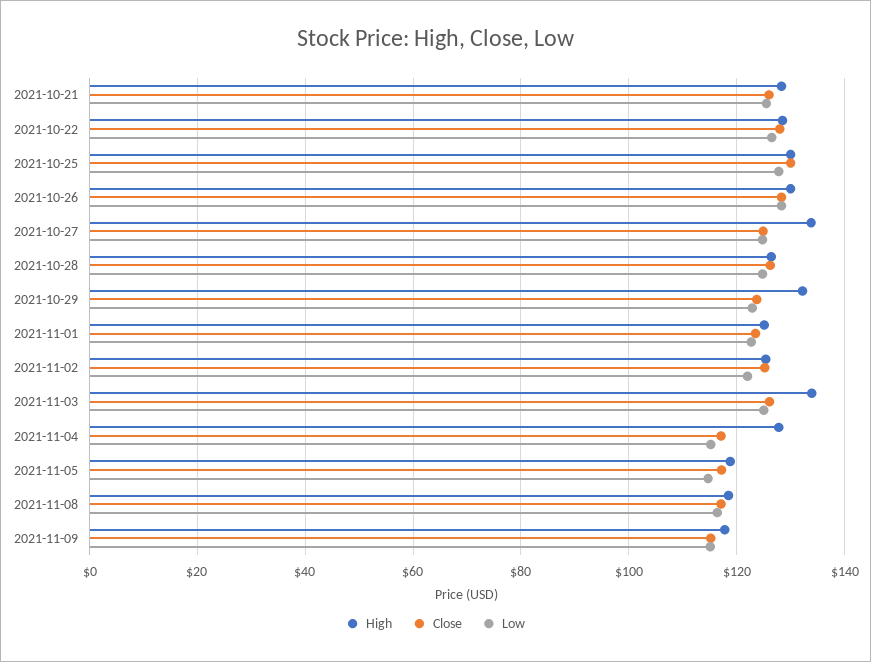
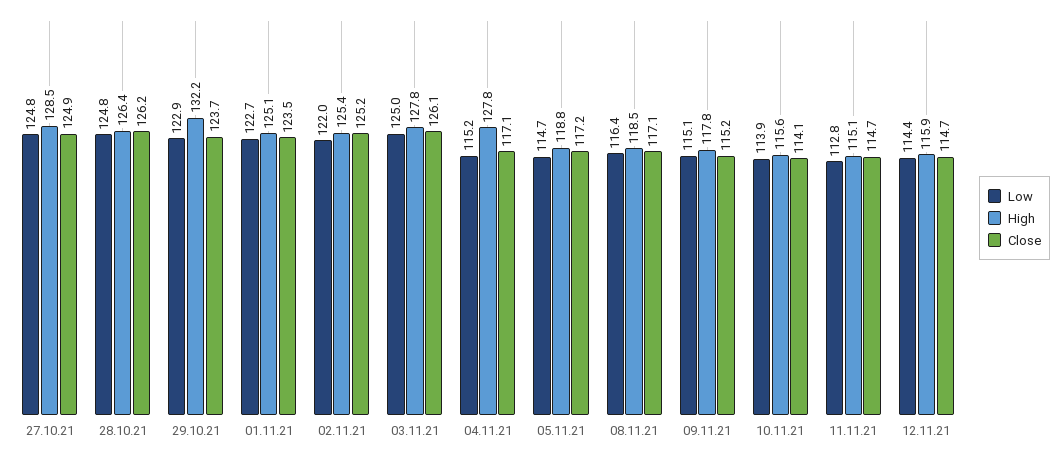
High, 2021-10-21: 128 -> none
Close, 2021-10-21: 126 -> none
Low, 2021-10-21: 126 -> none
High, 2021-10-22: 128 -> none
Close, 2021-10-22: 128 -> none
Low, 2021-10-22: 126 -> none
High, 2021-10-25: 130 -> none
Close, 2021-10-25: 130 -> none
Low, 2021-10-25: 128 -> none
High, 2021-10-26: 130 -> none
Close, 2021-10-26: 128 -> none
Low, 2021-10-26: 128 -> none
High, 2021-10-27: 134 -> 128.5
High, 2021-11-03: 134 -> 127.8
Low, 10.11.21: none -> 113.9
High, 10.11.21: none -> 115.6
Close, 10.11.21: none -> 114.1
Low, 11.11.21: none -> 112.8
High, 11.11.21: none -> 115.1
Close, 11.11.21: none -> 114.7
Low, 12.11.21: none -> 114.4
High, 12.11.21: none -> 115.9
Close, 12.11.21: none -> 114.7

